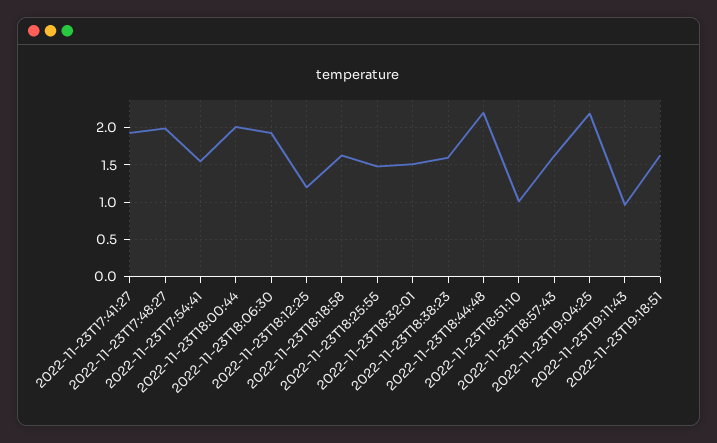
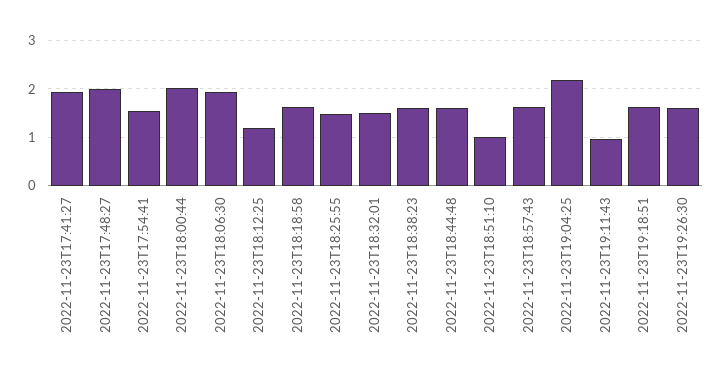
2022-11-23T18:44:48: 2.2 -> 1.6
2022-11-23T19:26:30: none -> 1.6

